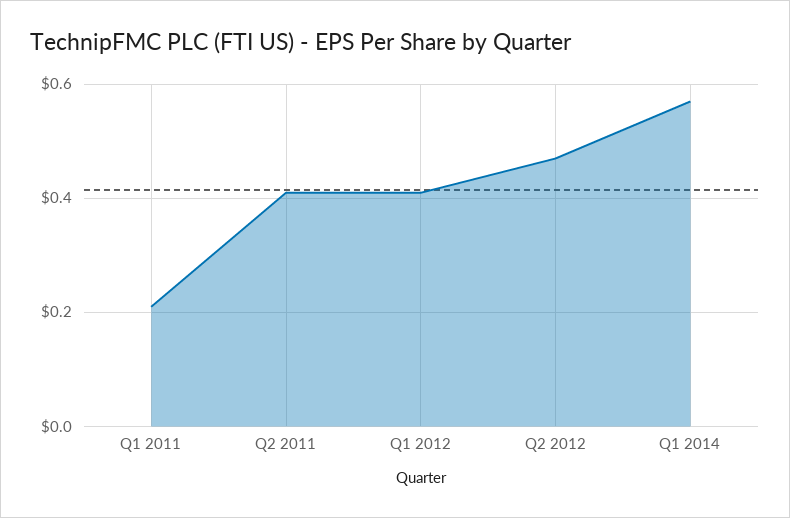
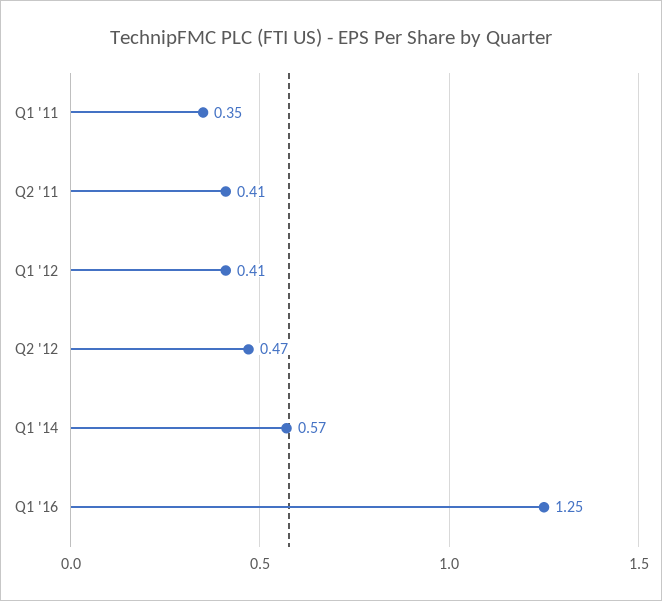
Q1 2011: 0.2 -> 0.35
Q1 '16: none -> 1.25

